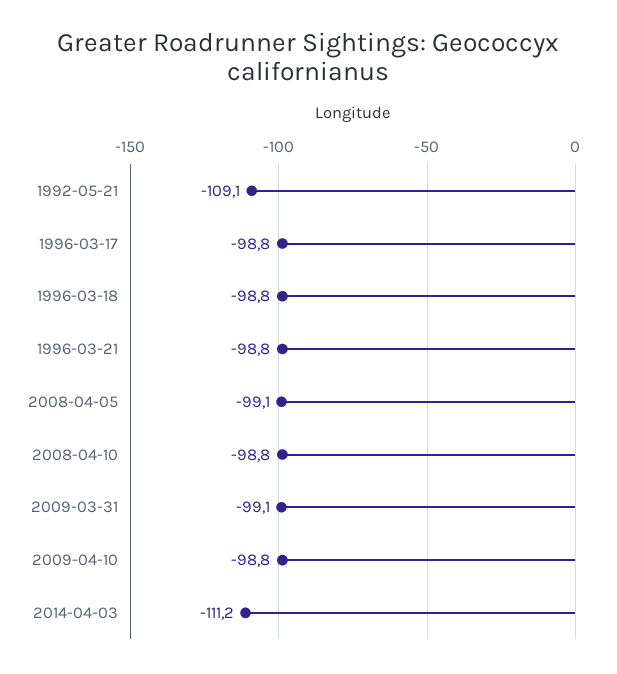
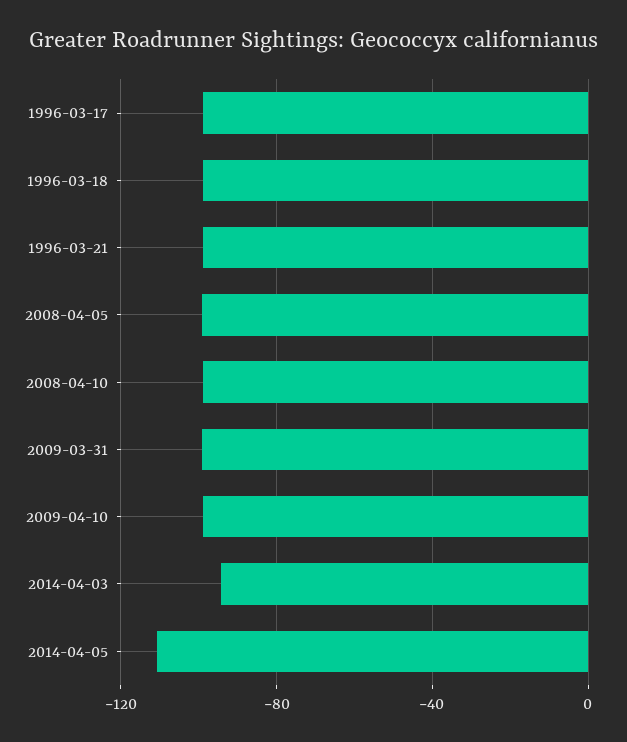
1992-05-21: -109.1 -> none
2014-04-03: -111.2 -> -95
2014-04-05: none -> -110

